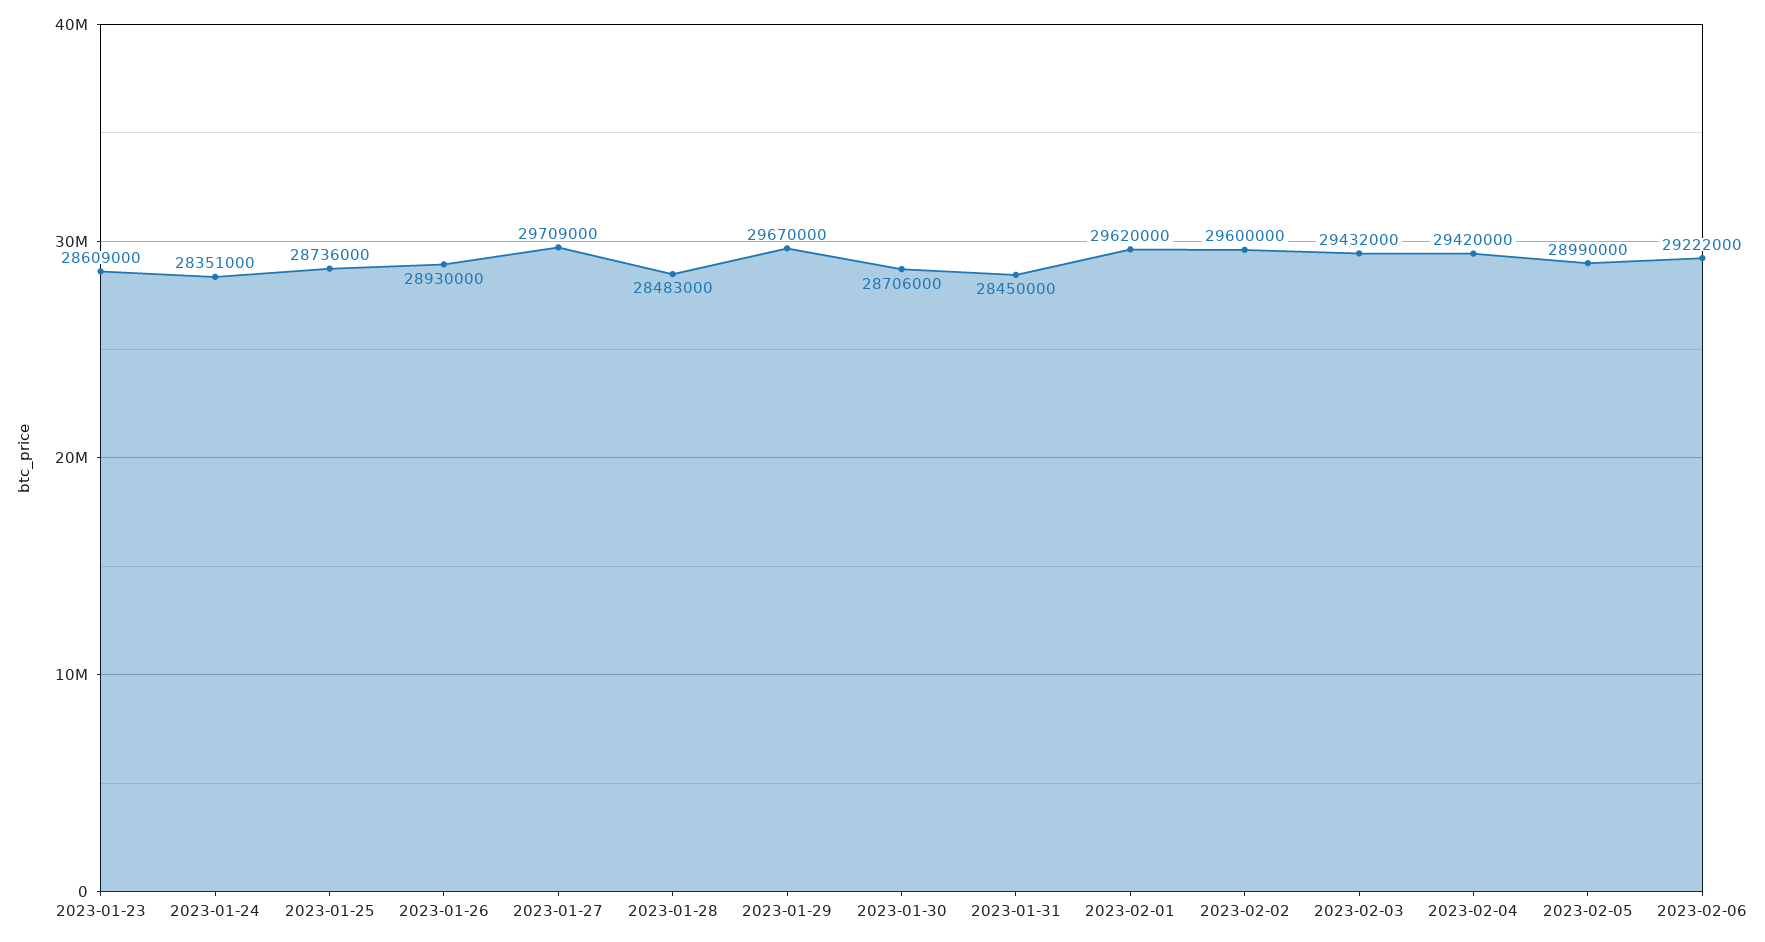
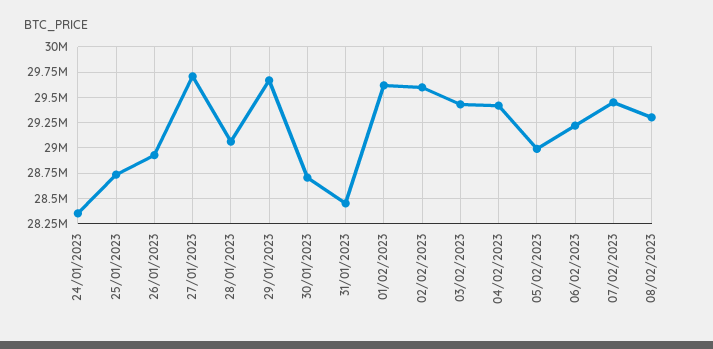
2023-01-23: 28609000 -> none
2023-01-28: 28483000 -> 29000000
07/02/2023: none -> 29500000
08/02/2023: none -> 29250000

